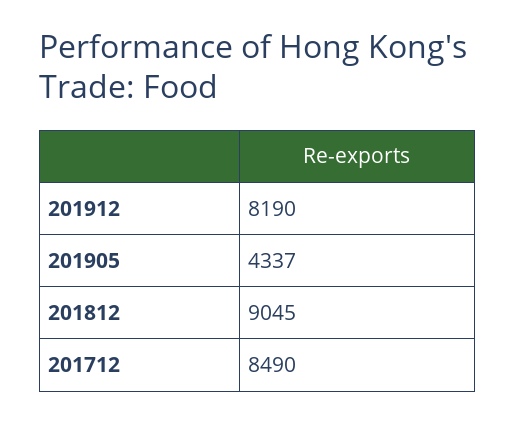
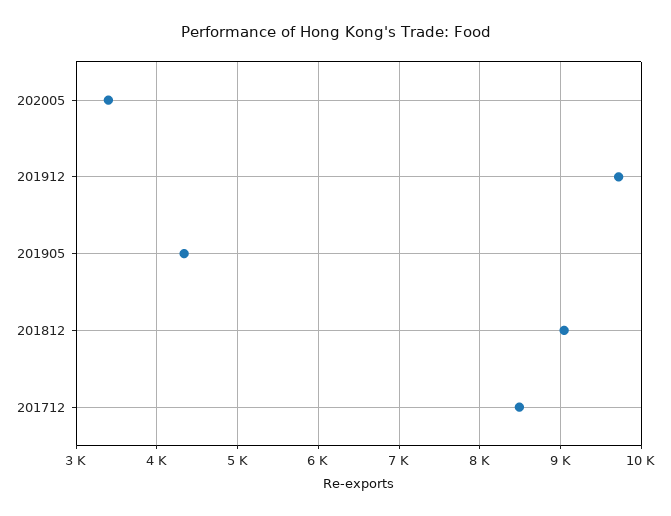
201912: 8190 -> 9700
202005: none -> 3400

